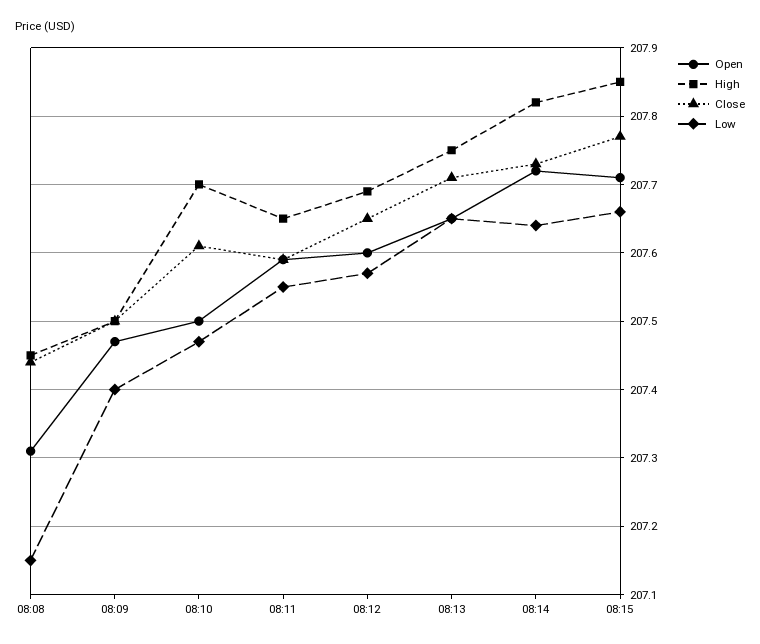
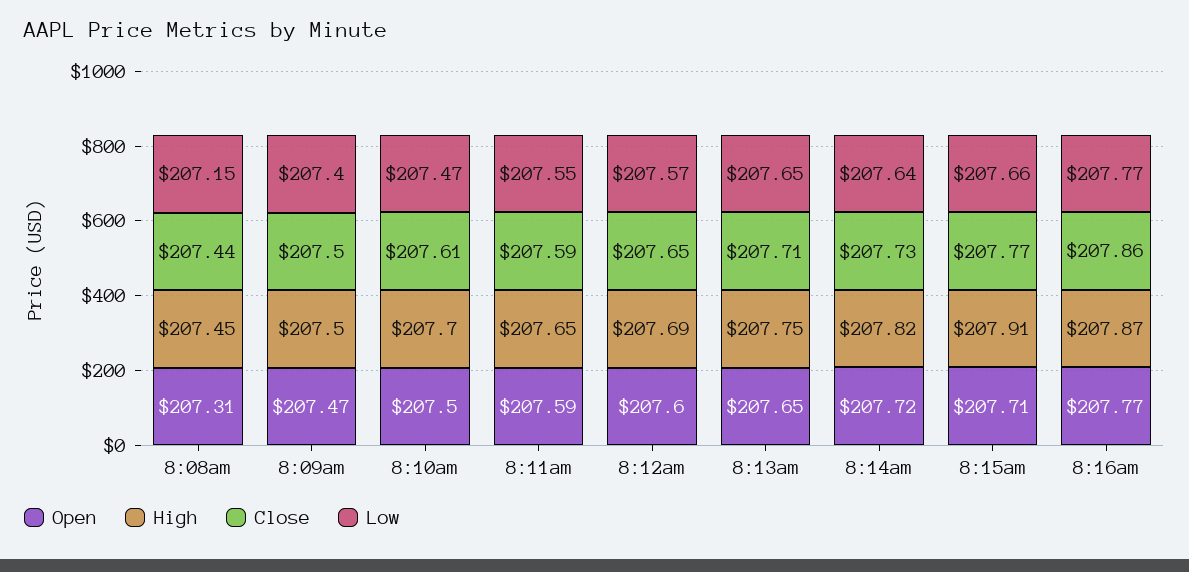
High, 08:15: 207.85 -> 207.91
Open, 8:16am: none -> 207.77
High, 8:16am: none -> 207.87
Close, 8:16am: none -> 207.86
Low, 8:16am: none -> 207.77

